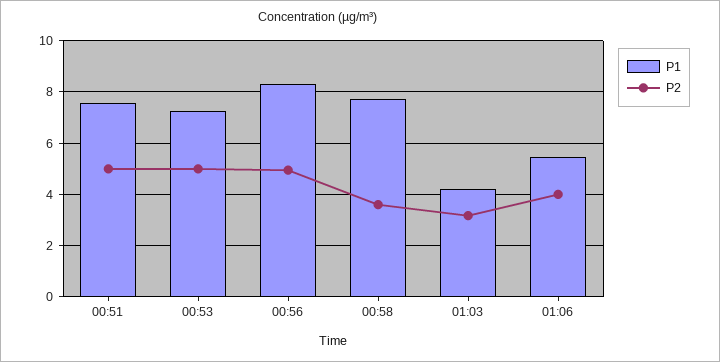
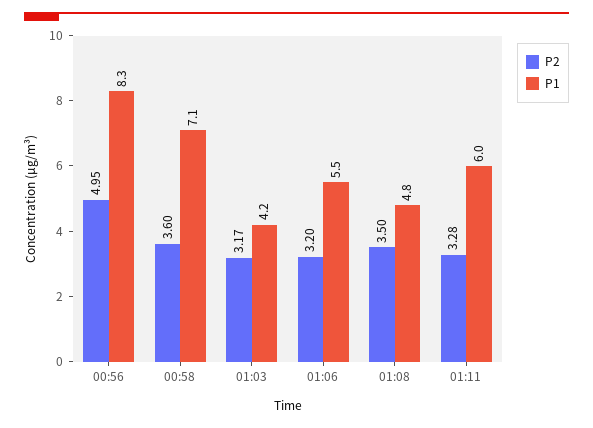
P1, 00:51: 7.5 -> none
P2, 00:51: 5 -> none
P1, 00:53: 7.25 -> none
P2, 00:53: 5 -> none
P1, 00:58: 7.75 -> 7.1
P2, 01:06: 4 -> 3.2
P2, 01:08: none -> 3.5
P1, 01:08: none -> 4.8
P2, 01:11: none -> 3.28
P1, 01:11: none -> 6

